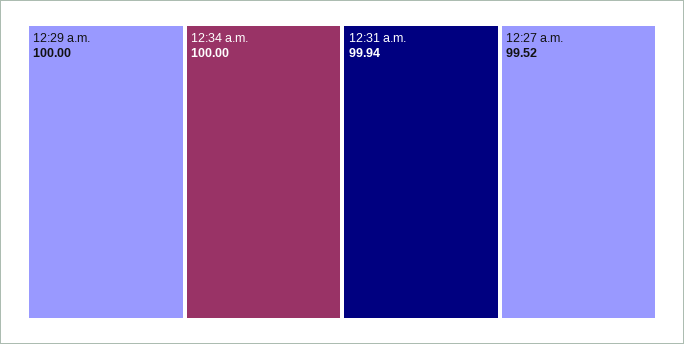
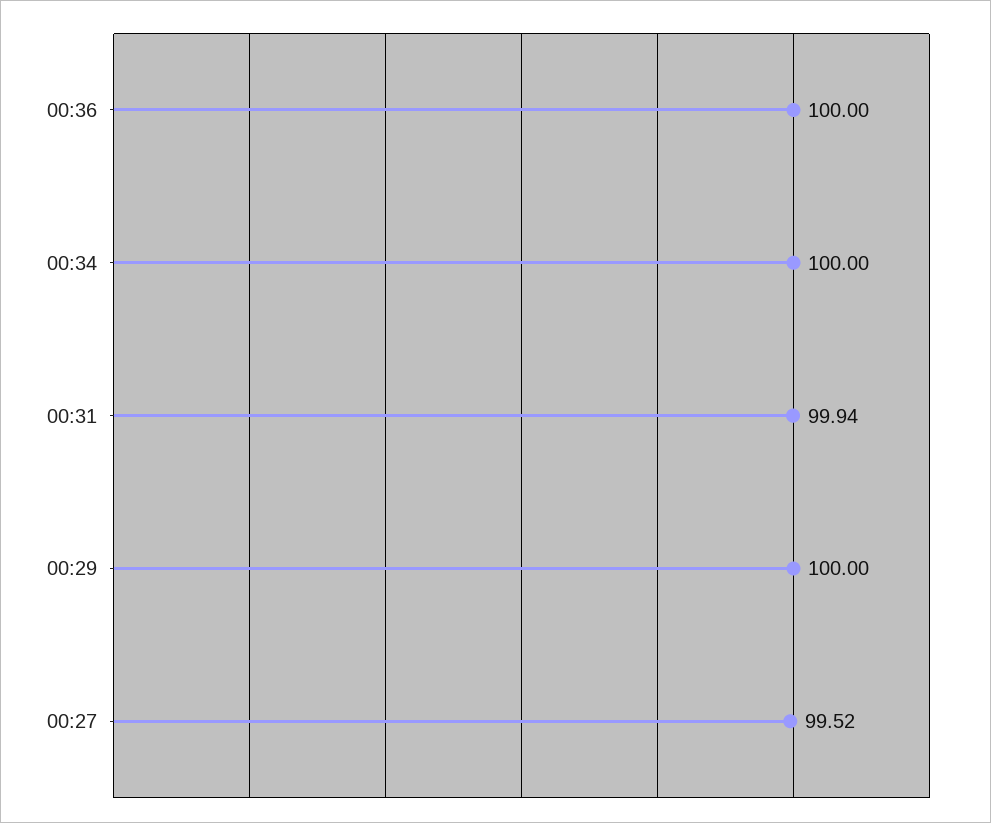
00:36: none -> 100

